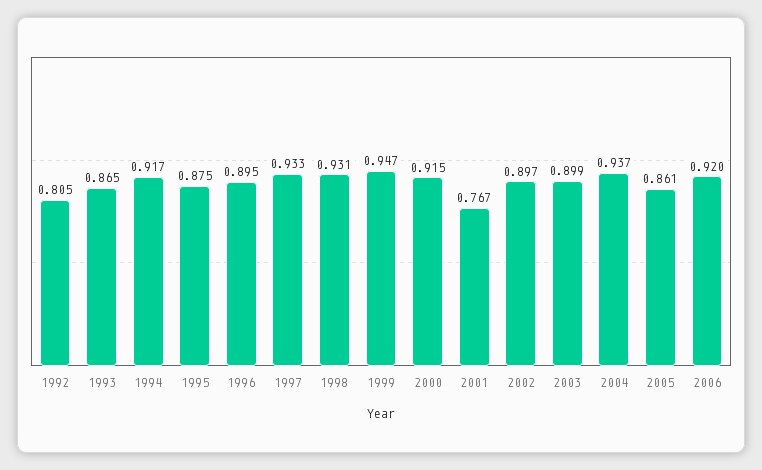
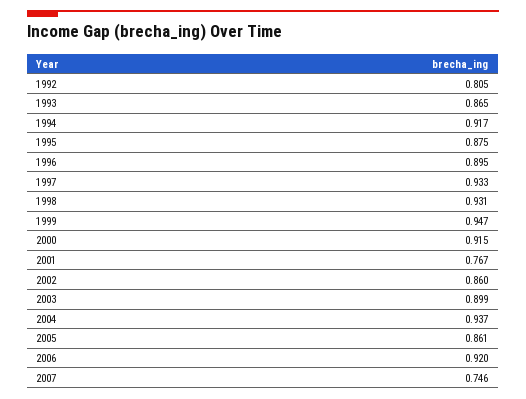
2002: 0.897 -> 0.86
2007: none -> 0.746

